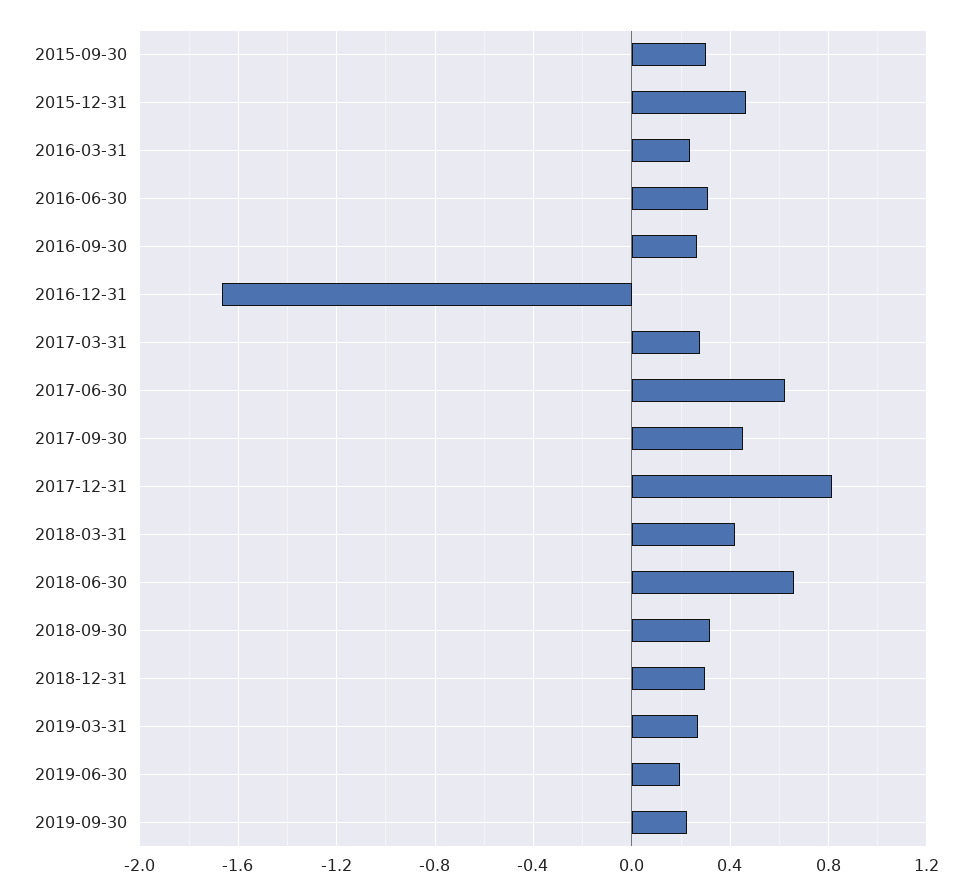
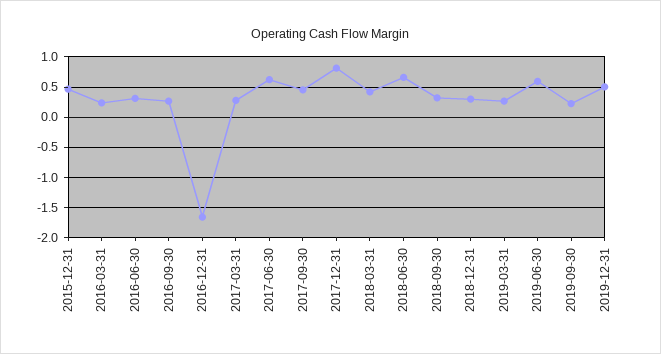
2015-09-30: 0.3 -> none
2019-06-30: 0.2 -> 0.6
2019-12-31: none -> 0.5

